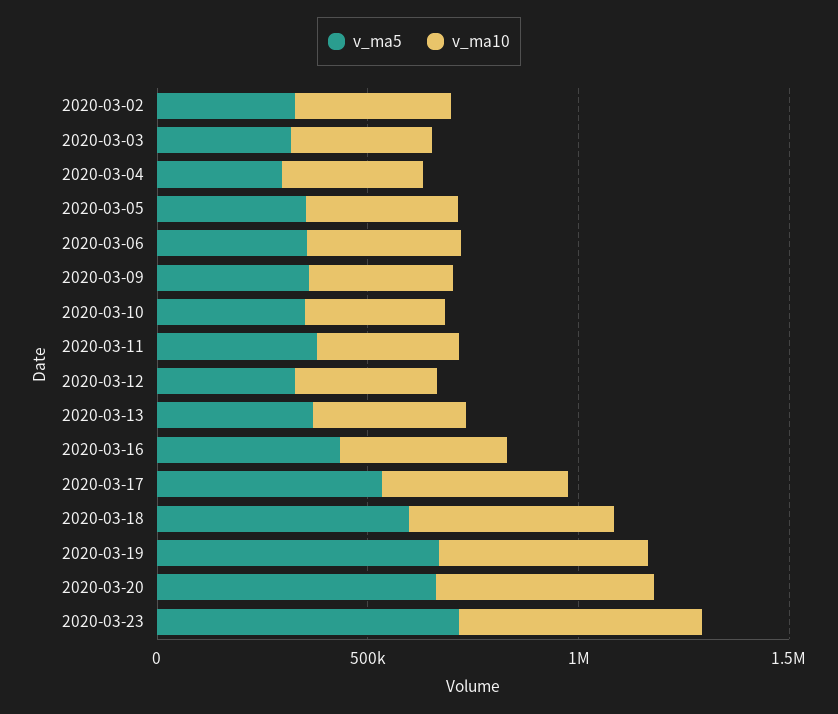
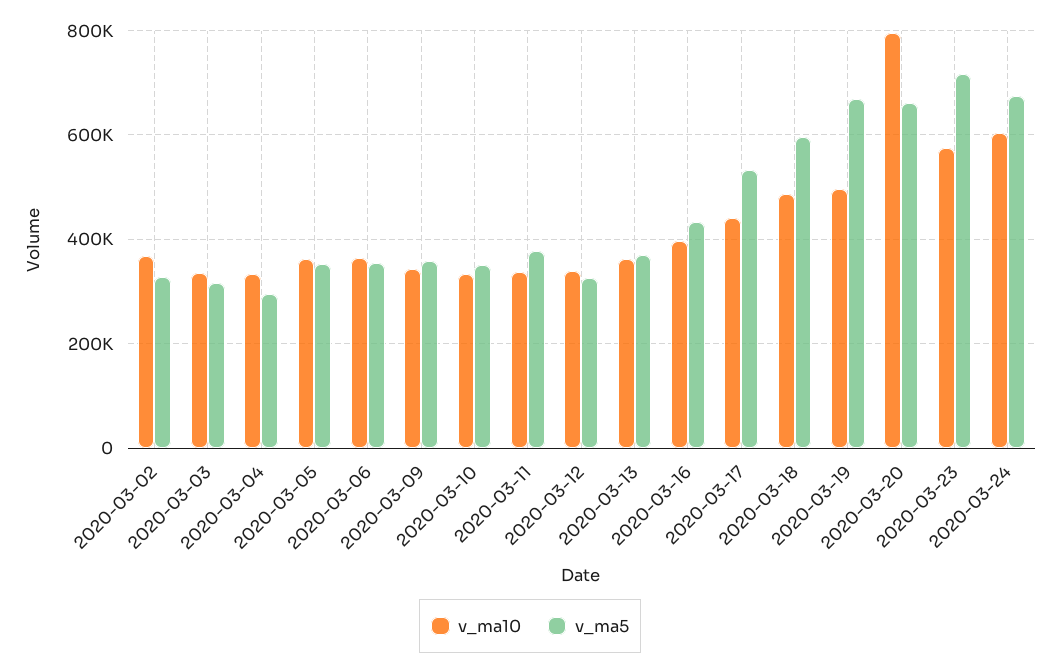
v_ma10, 2020-03-20: 500000 -> 800000
v_ma10, 2020-03-24: none -> 600000
v_ma5, 2020-03-24: none -> 680000

